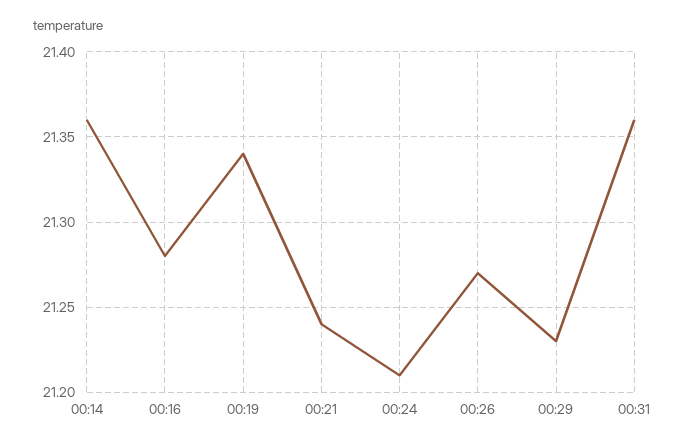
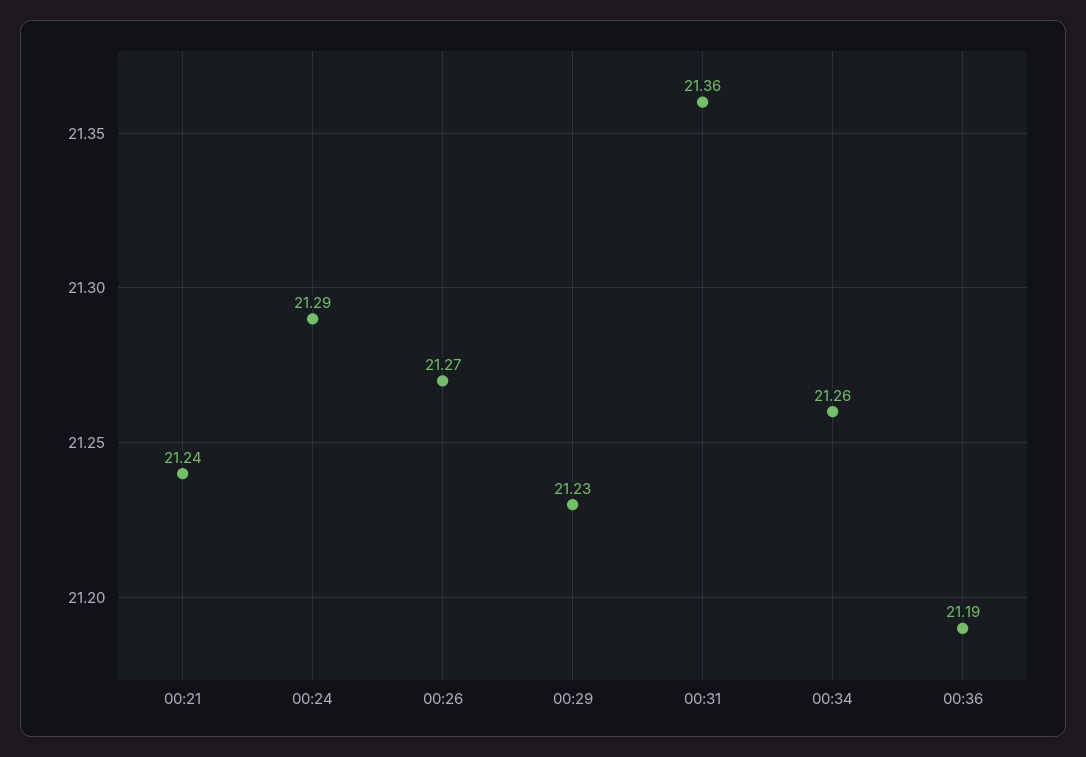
00:14: 21.36 -> none
00:16: 21.28 -> none
00:19: 21.34 -> none
00:24: 21.21 -> 21.29
00:34: none -> 21.26
00:36: none -> 21.19

